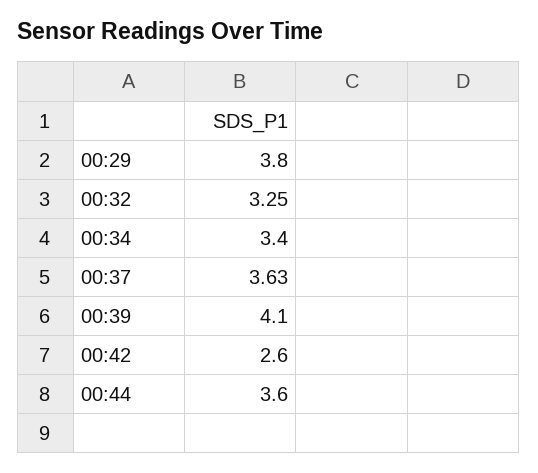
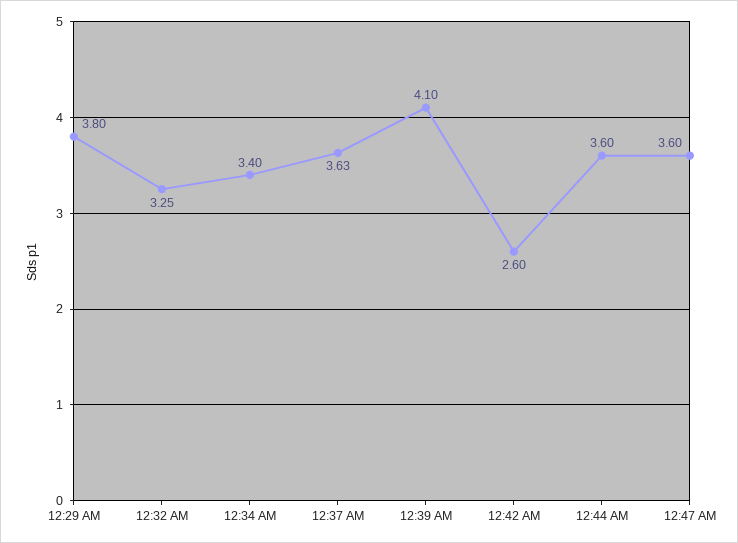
12:47 AM: none -> 3.6

